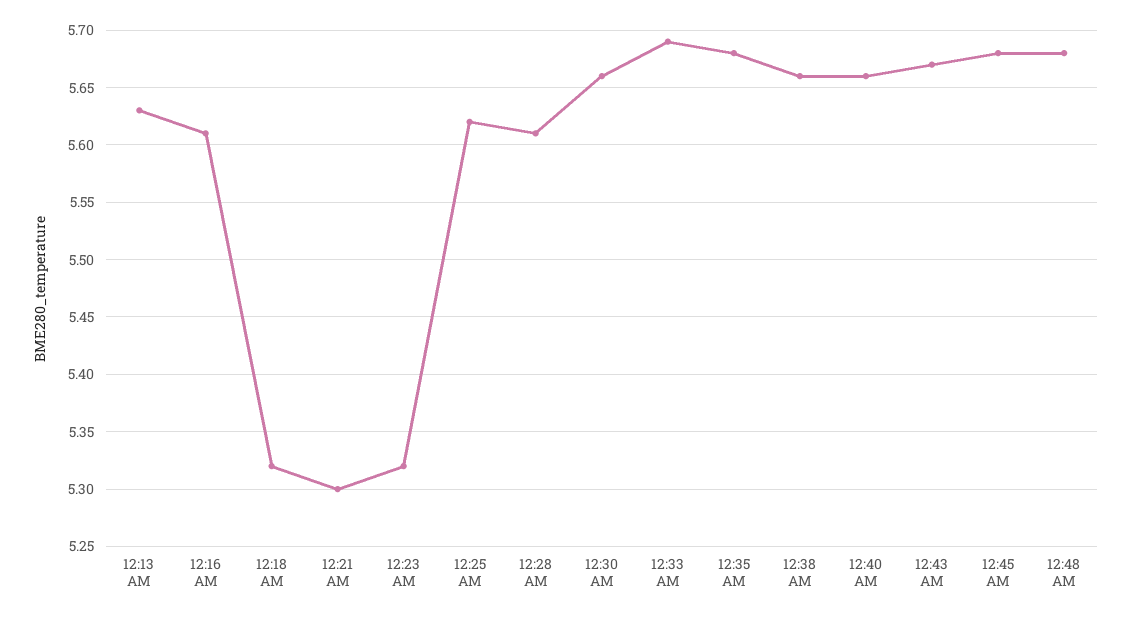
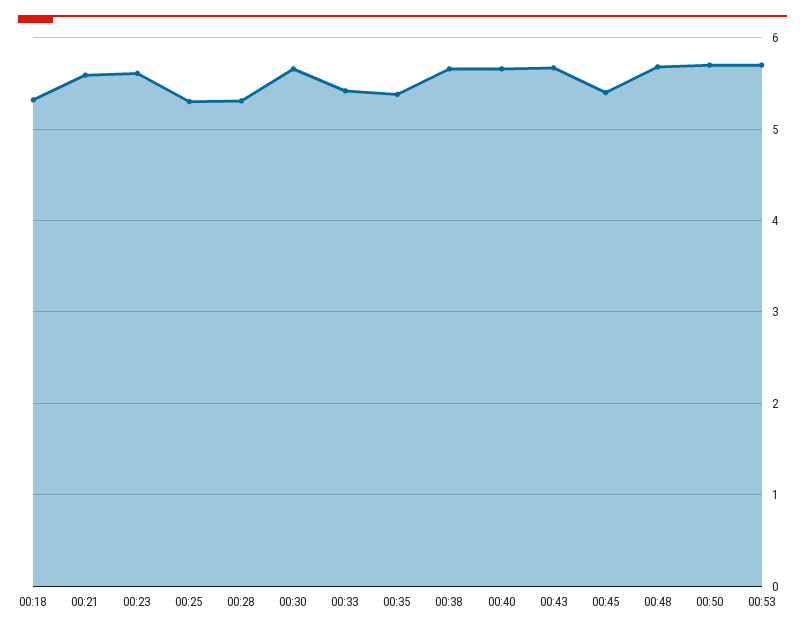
12:13 AM: 5.63 -> none
12:16 AM: 5.61 -> none
12:21 AM: 5.3 -> 5.6
12:23 AM: 5.32 -> 5.6
12:25 AM: 5.62 -> 5.3
12:28 AM: 5.61 -> 5.3
12:33 AM: 5.69 -> 5.4
12:35 AM: 5.68 -> 5.4
12:45 AM: 5.68 -> 5.4
00:50: none -> 5.7
00:53: none -> 5.7

